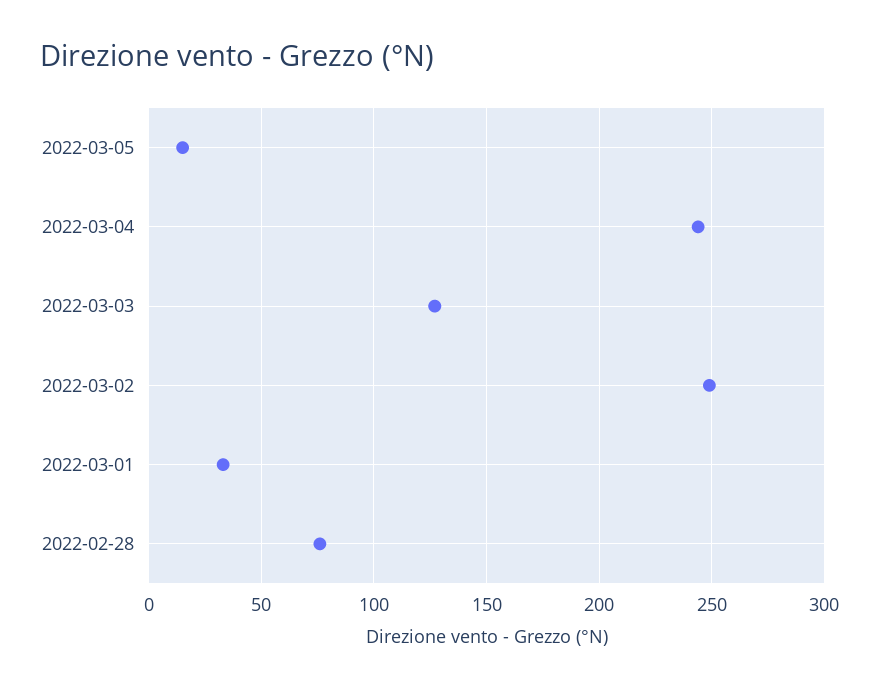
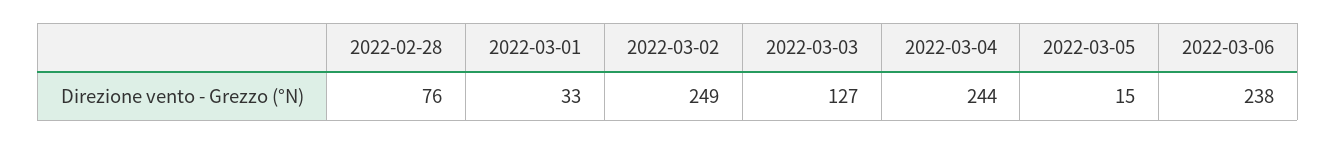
2022-03-06: none -> 238

